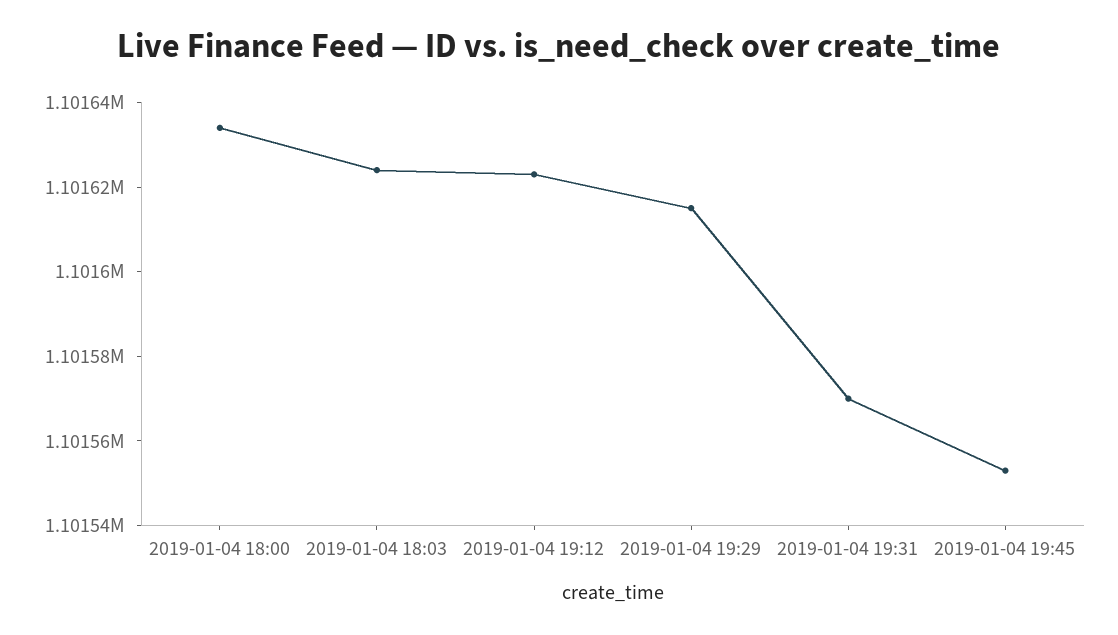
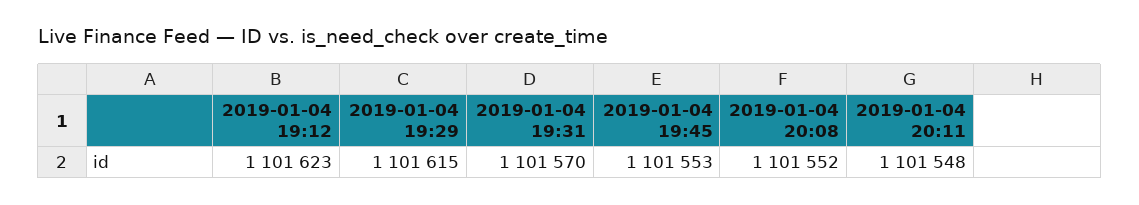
2019-01-04 18:00: 1101635 -> none
2019-01-04 18:03: 1101625 -> none
2019-01-04 20:08: none -> 1101552
2019-01-04 20:11: none -> 1101548

